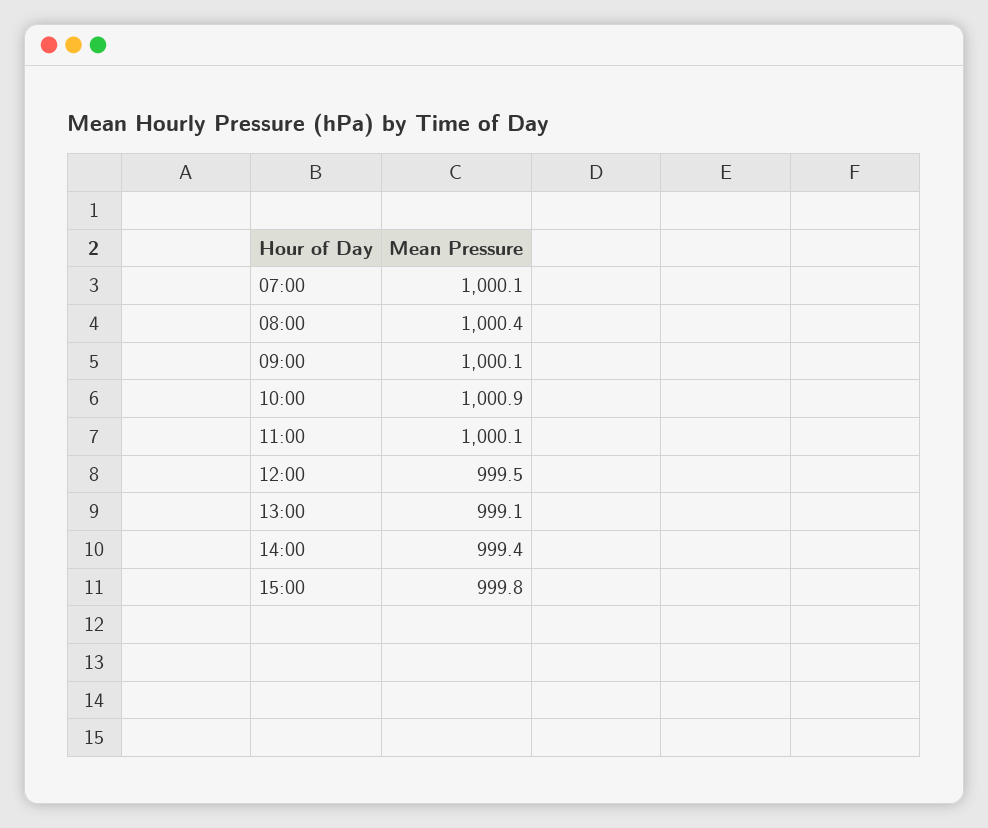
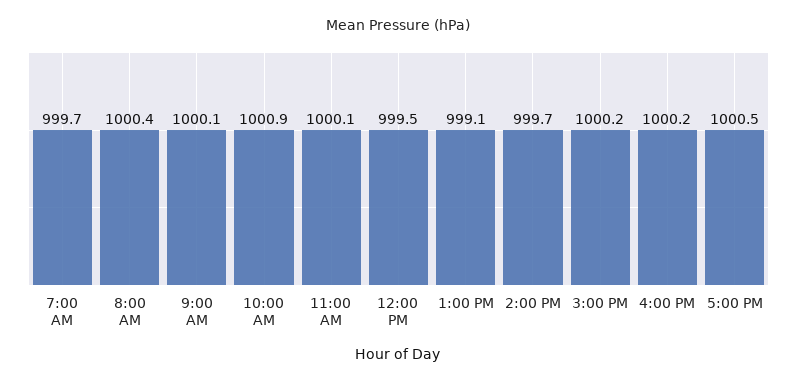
07:00: 1000.1 -> 999.7
14:00: 999.4 -> 999.7
15:00: 999.8 -> 1000.2
4:00 PM: none -> 1000.2
5:00 PM: none -> 1000.5

